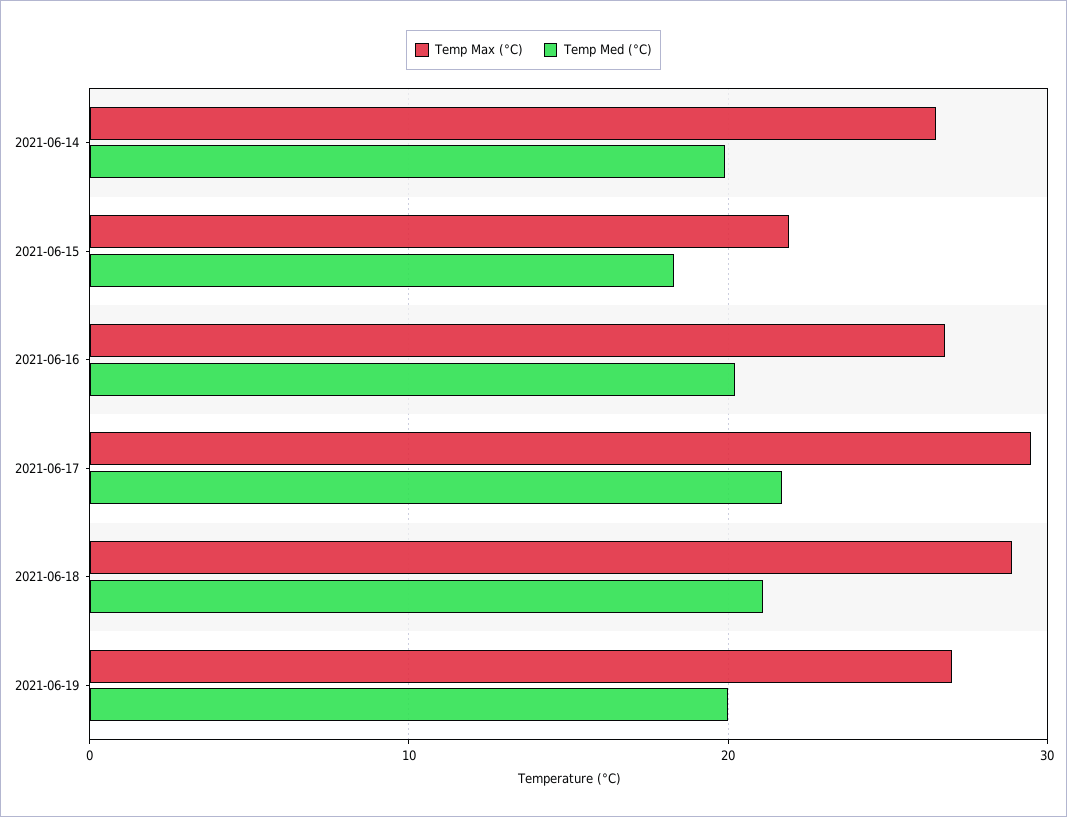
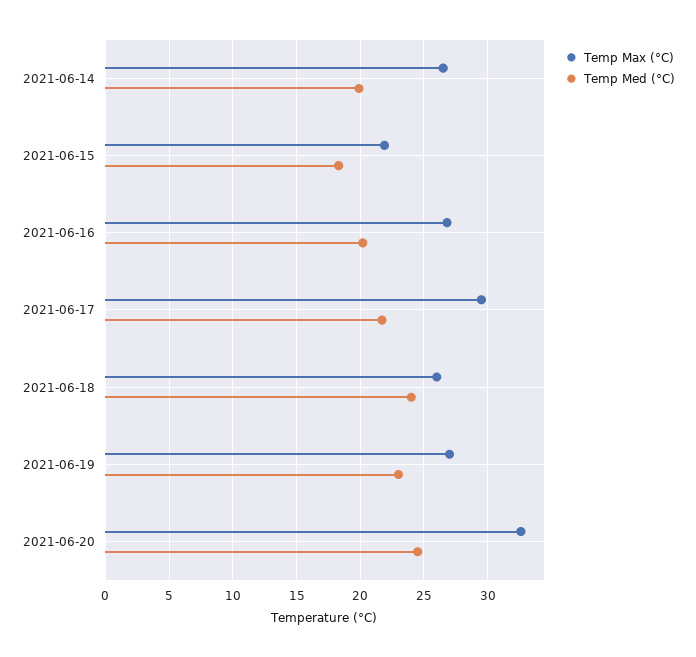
Temp Max (°C), 2021-06-18: 29 -> 26
Temp Med (°C), 2021-06-18: 21 -> 24
Temp Med (°C), 2021-06-19: 20 -> 23
Temp Max (°C), 2021-06-20: none -> 32.5
Temp Med (°C), 2021-06-20: none -> 24.5

